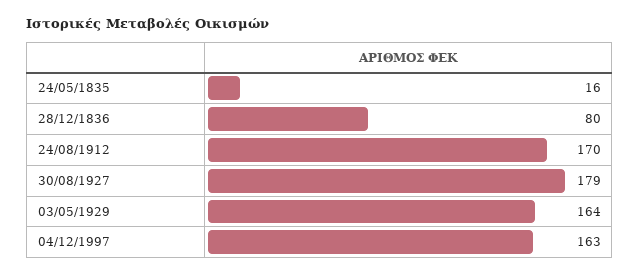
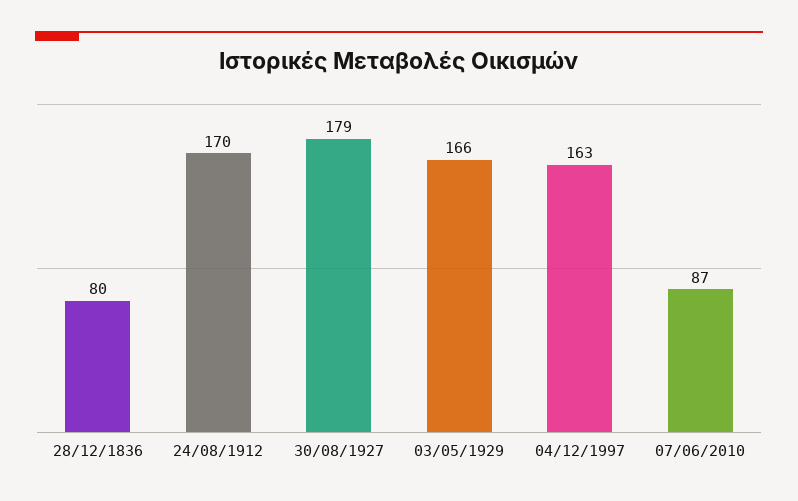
24/05/1835: 16 -> none
03/05/1929: 164 -> 166
07/06/2010: none -> 87

